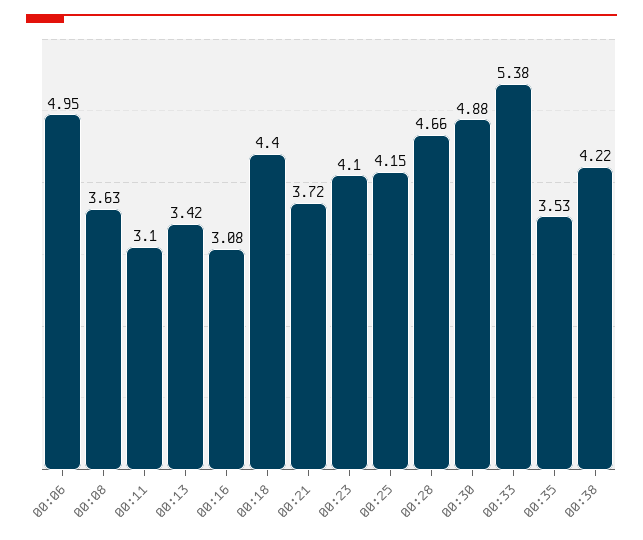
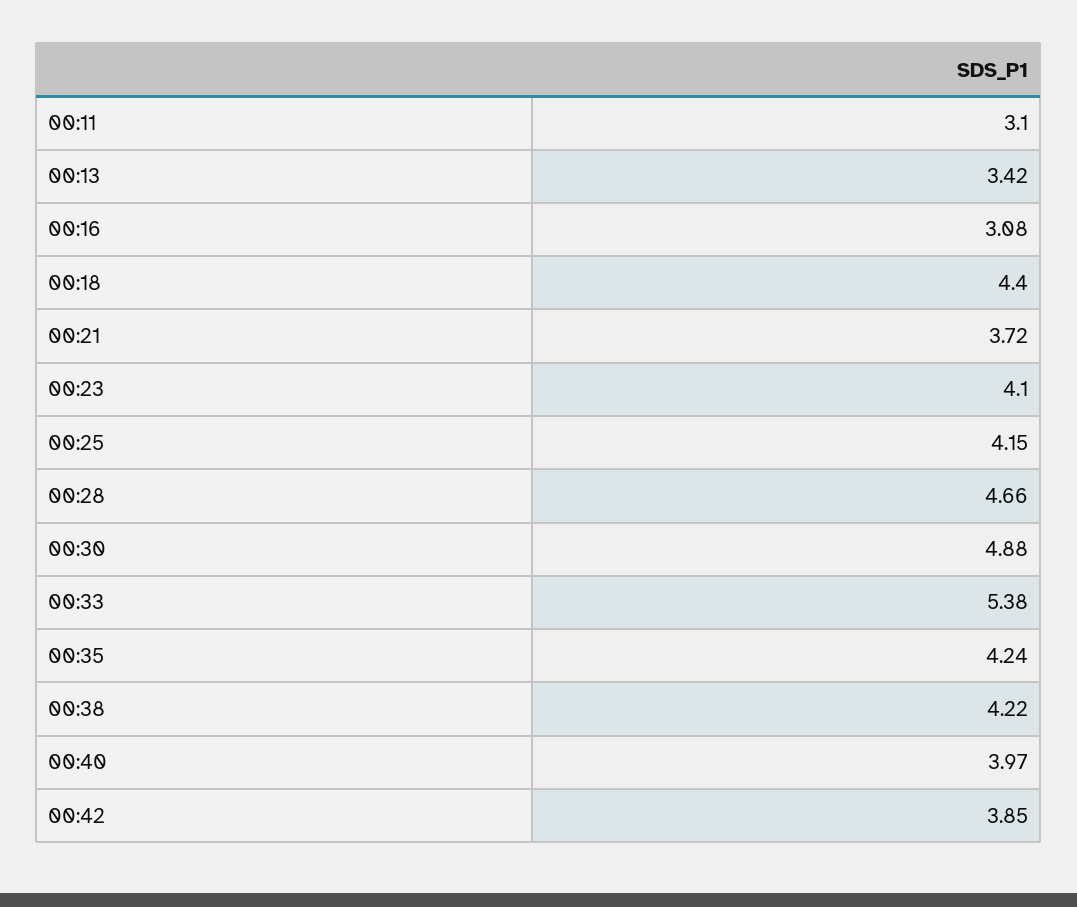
00:06: 4.95 -> none
00:08: 3.63 -> none
00:35: 3.53 -> 4.24
00:40: none -> 3.97
00:42: none -> 3.85

